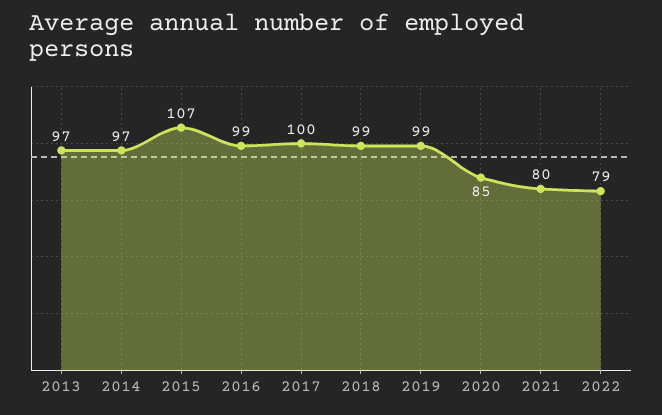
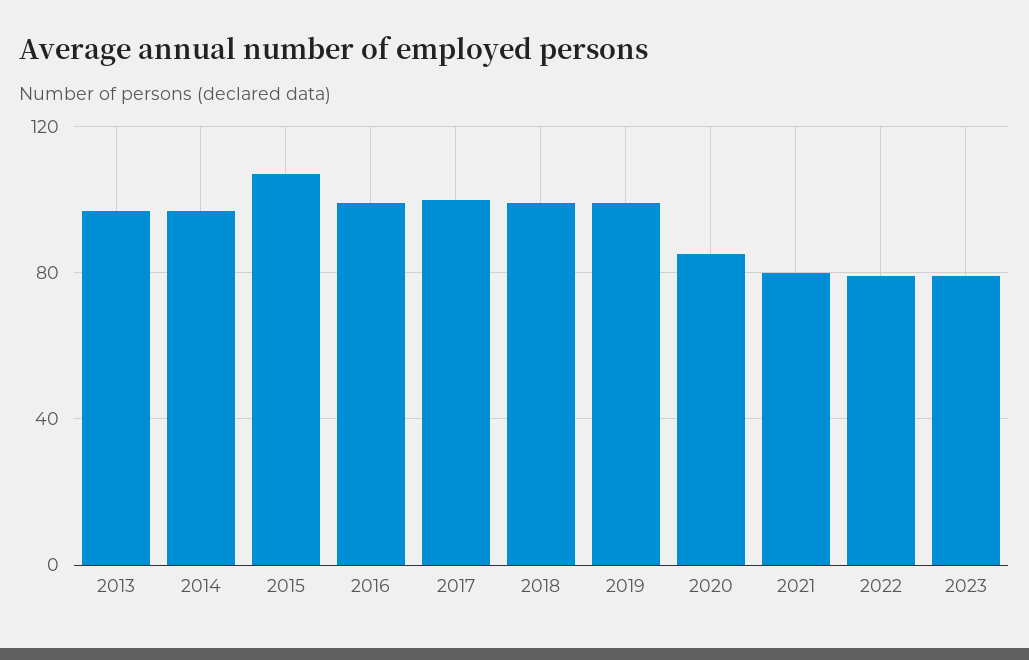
2023: none -> 80

